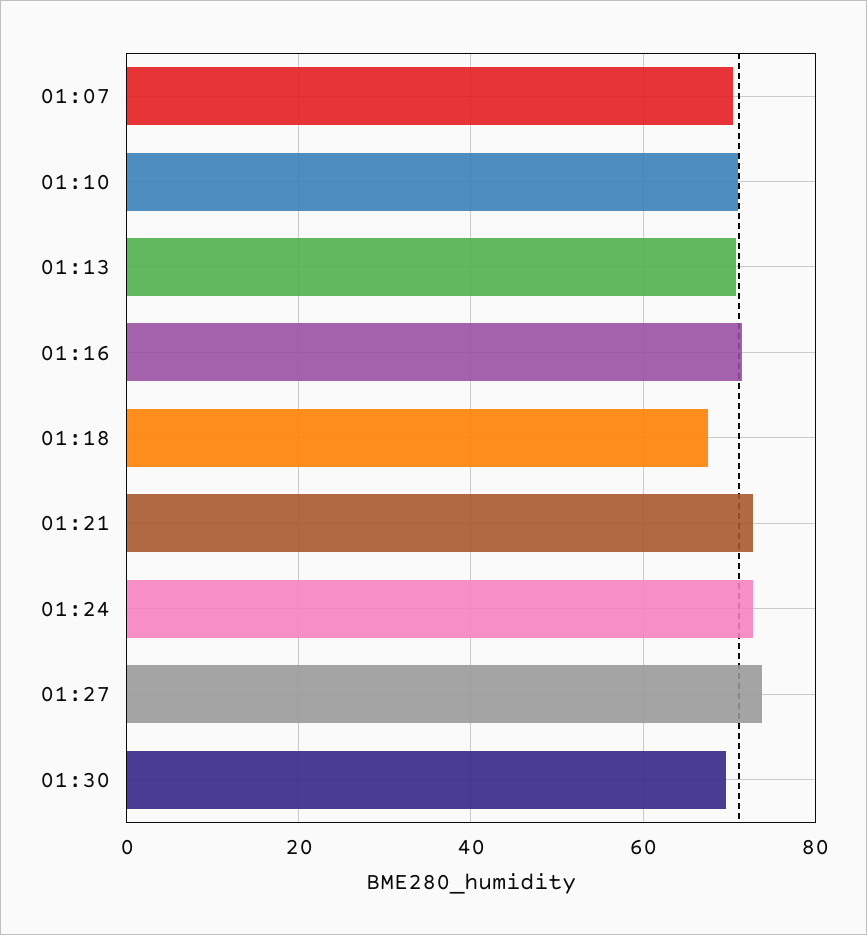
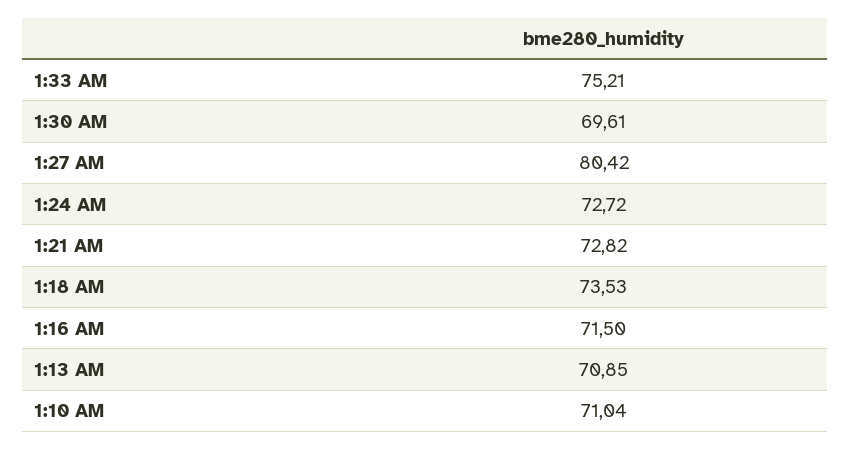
01:07: 70 -> none
01:18: 68 -> 73.53
01:27: 74 -> 80.42
1:33 AM: none -> 75.21

